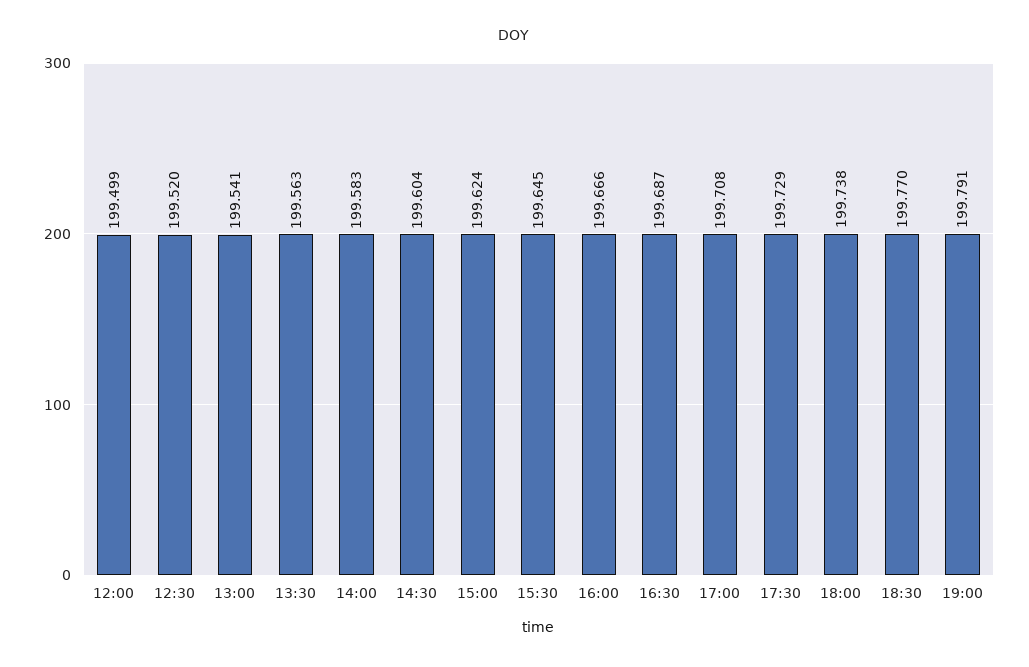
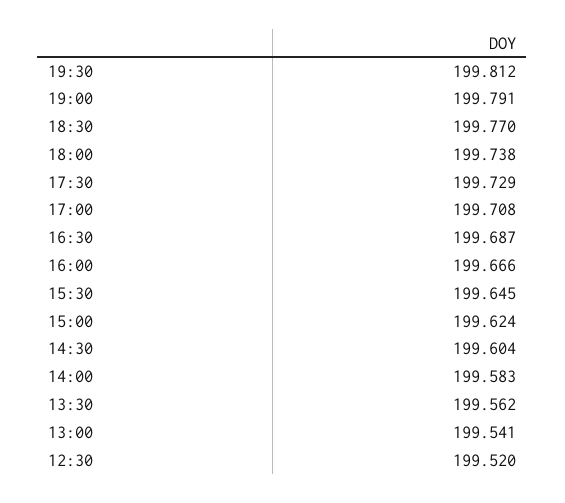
12:00: 199.499 -> none
13:30: 199.563 -> 199.562
19:30: none -> 199.812

